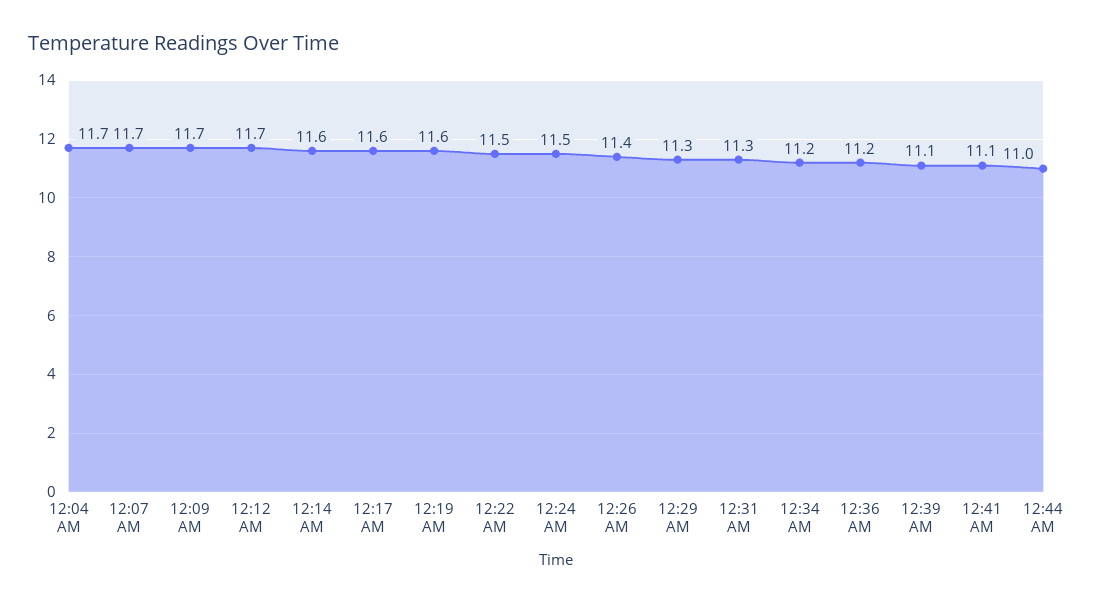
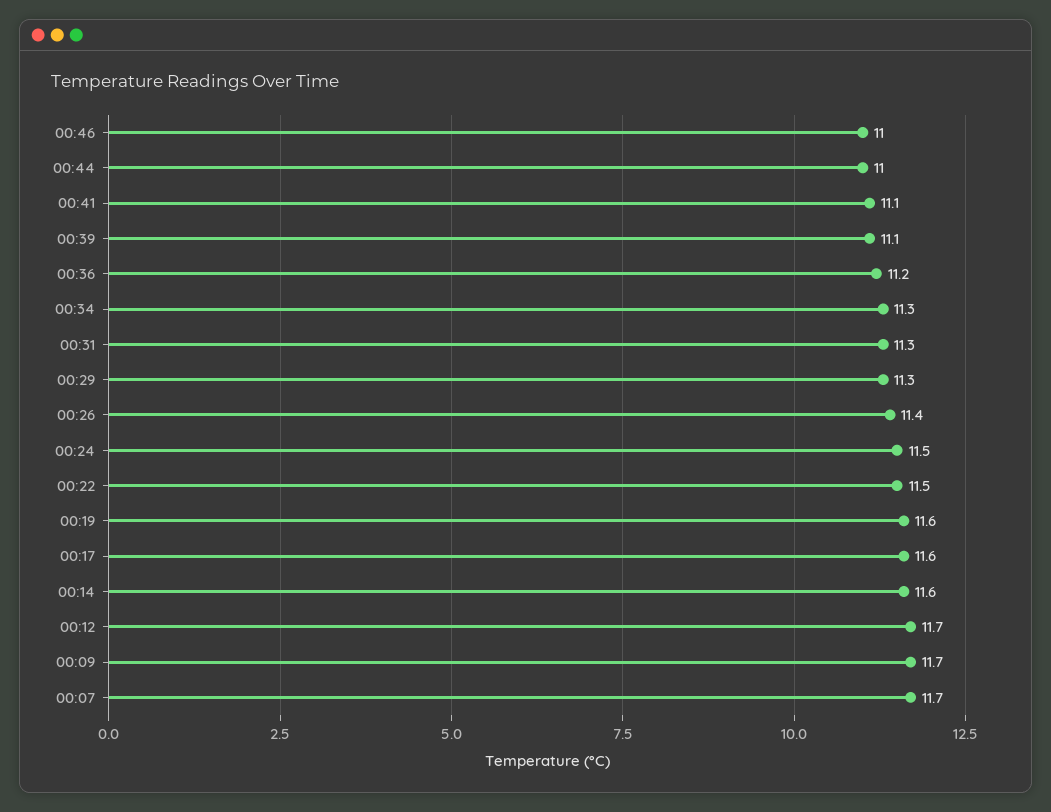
12:04 AM: 11.7 -> none
12:34 AM: 11.2 -> 11.3
00:46: none -> 11

